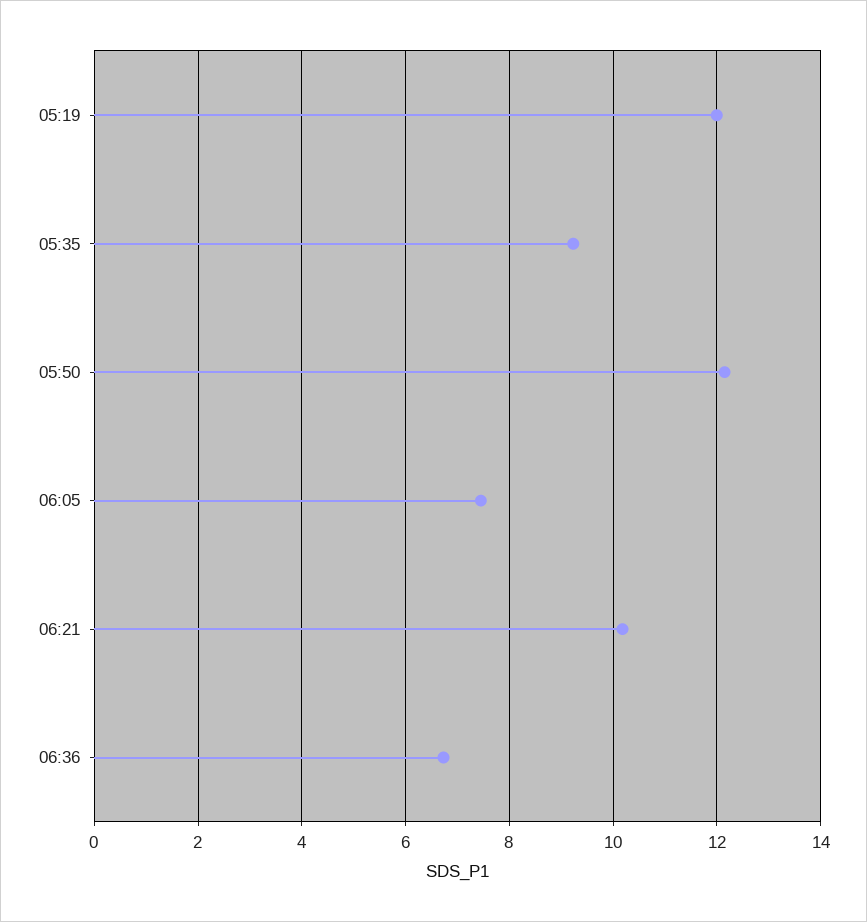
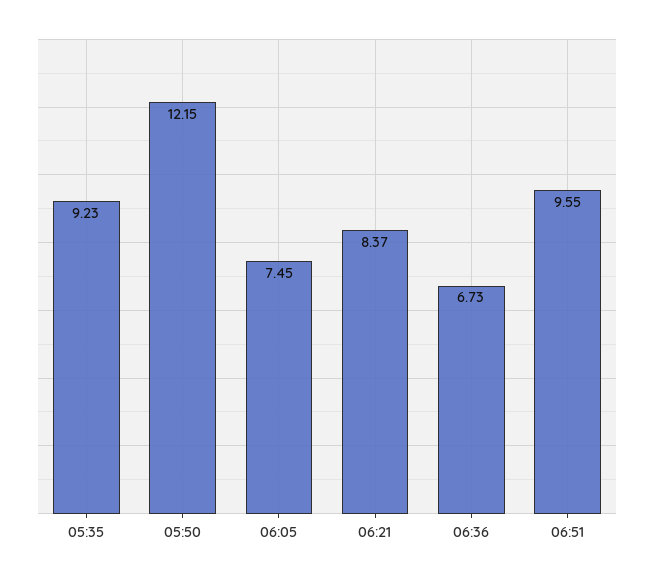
05:19: 12 -> none
06:21: 10.2 -> 8.37
06:51: none -> 9.55

